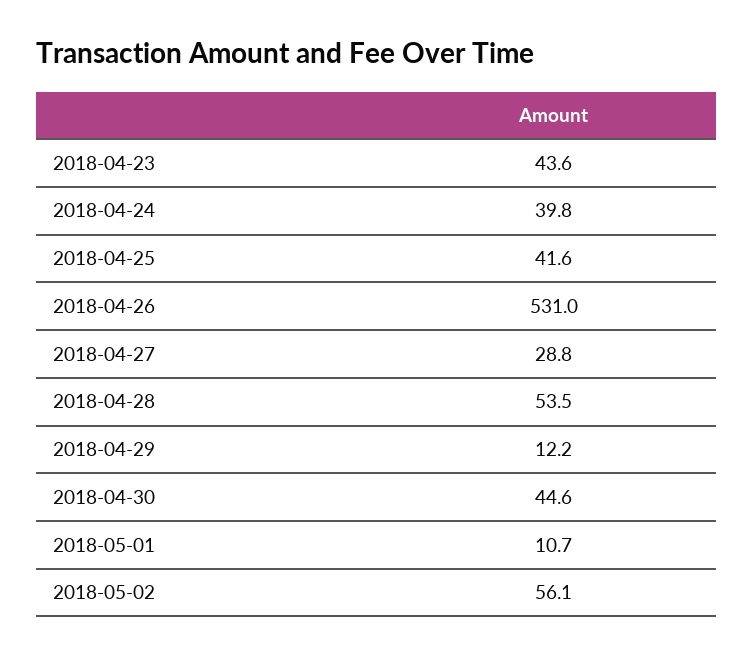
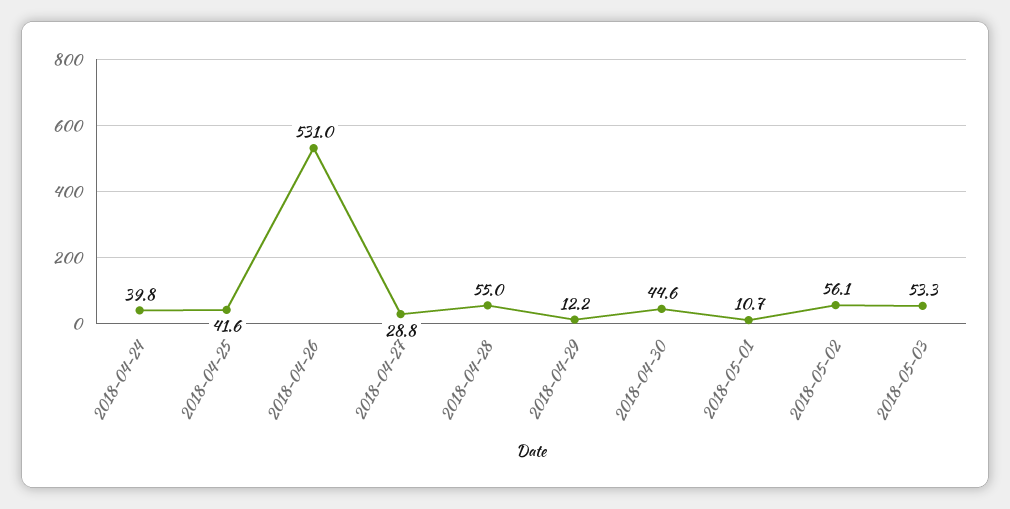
2018-04-23: 43.6 -> none
2018-04-28: 53.5 -> 55
2018-05-03: none -> 53.3

